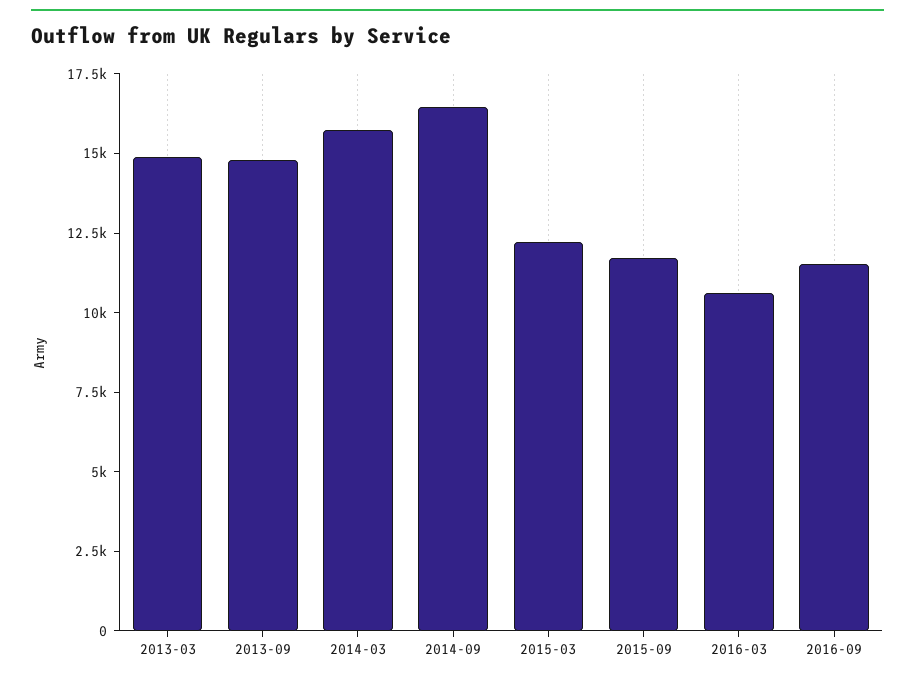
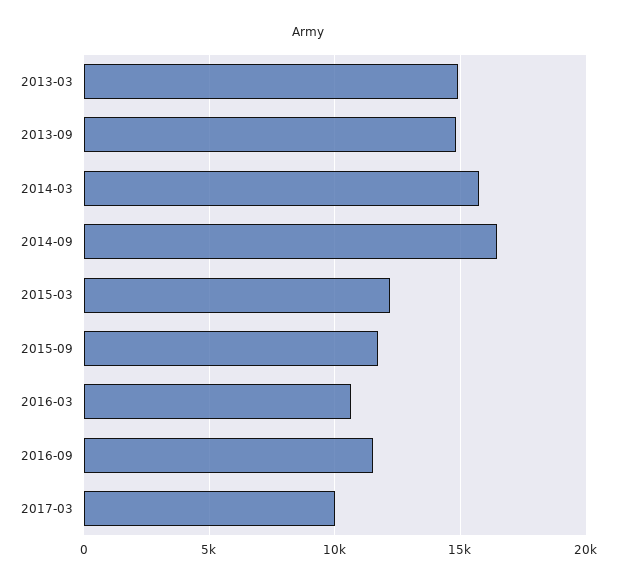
2017-03: none -> 10000

